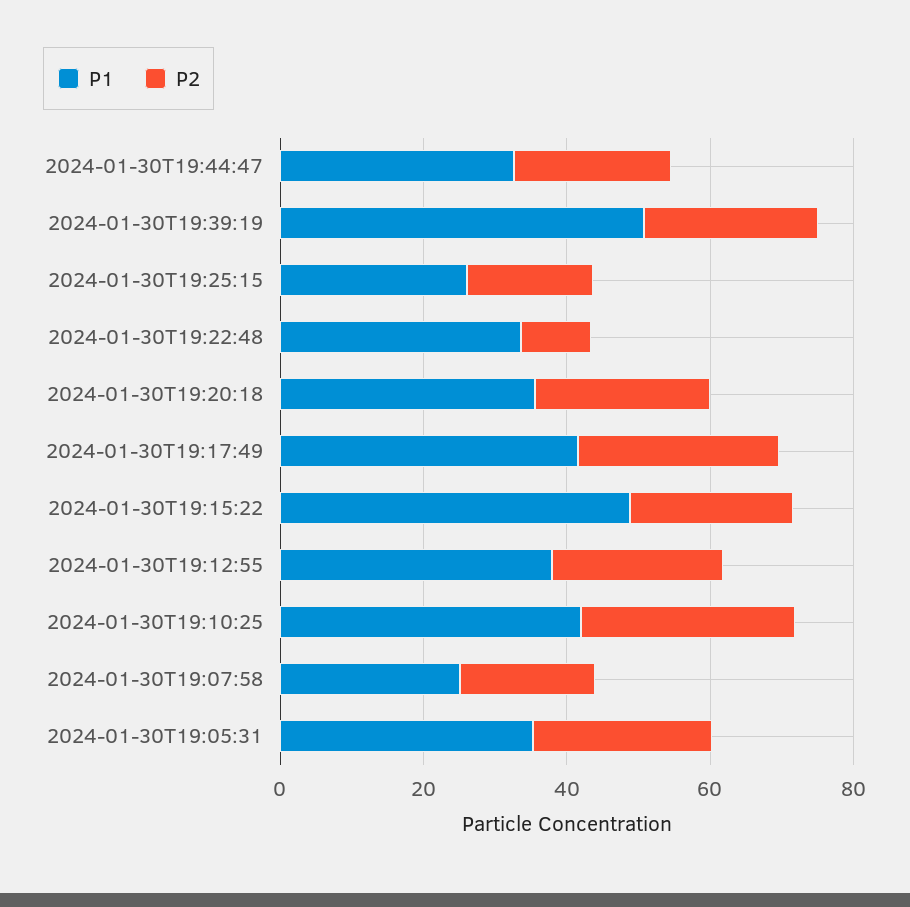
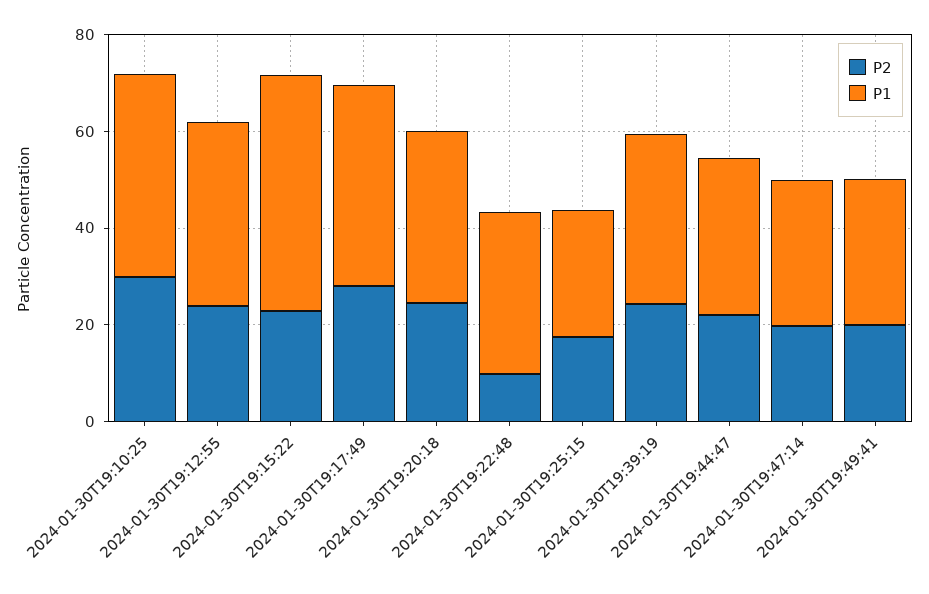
P1, 2024-01-30T19:39:19: 50 -> 35
P1, 2024-01-30T19:07:58: 25 -> none
P2, 2024-01-30T19:07:58: 20 -> none
P1, 2024-01-30T19:05:31: 35 -> none
P2, 2024-01-30T19:05:31: 25 -> none
P2, 2024-01-30T19:47:14: none -> 20
P1, 2024-01-30T19:47:14: none -> 30
P2, 2024-01-30T19:49:41: none -> 20
P1, 2024-01-30T19:49:41: none -> 30

